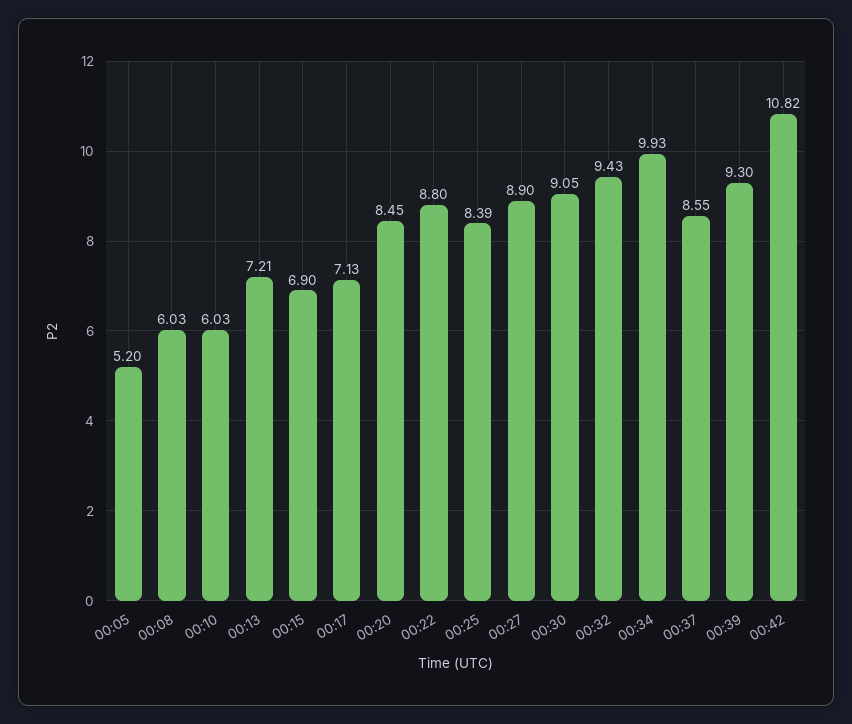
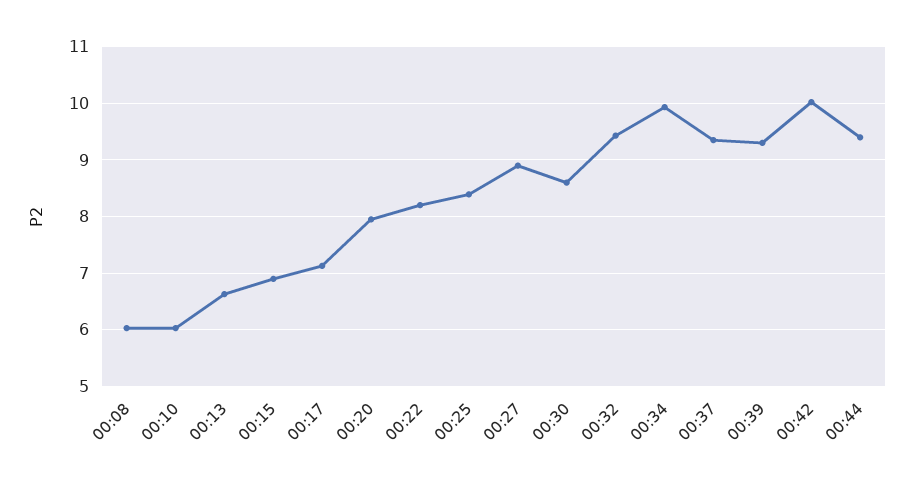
00:05: 5.2 -> none
00:13: 7.21 -> 6.6
00:20: 8.45 -> 8
00:22: 8.8 -> 8.2
00:30: 9.05 -> 8.6
00:37: 8.55 -> 9.4
00:42: 10.82 -> 10
00:44: none -> 9.4

